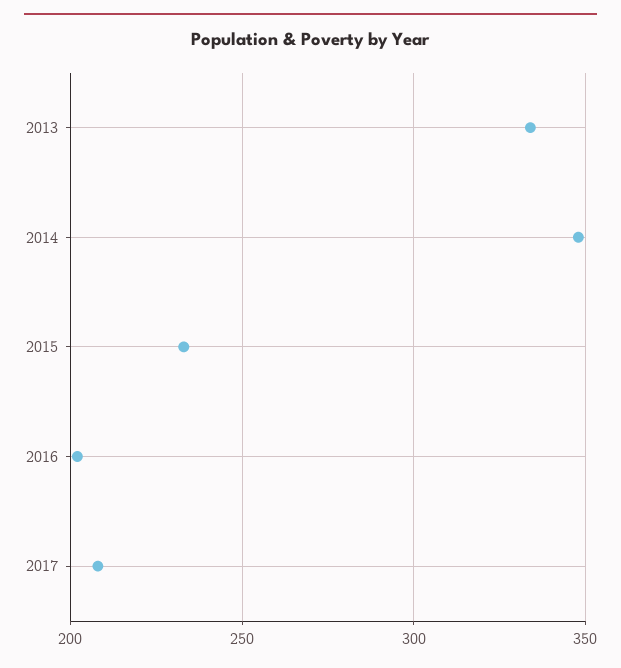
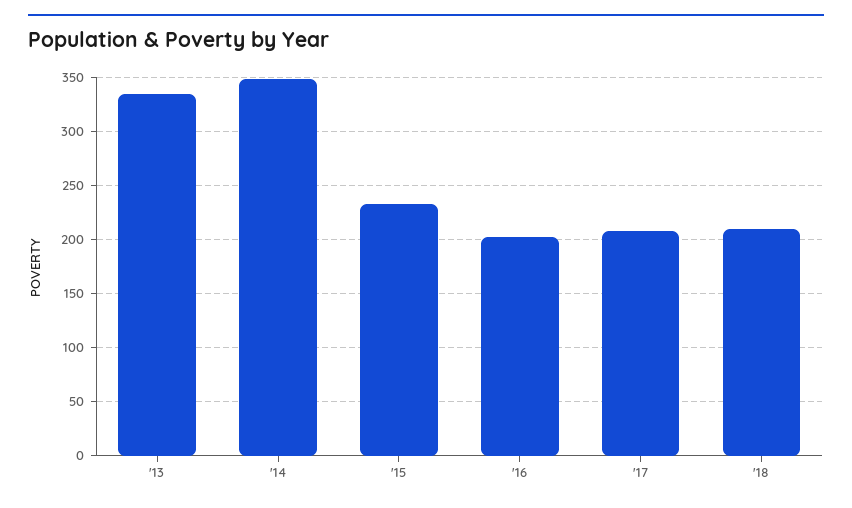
'18: none -> 210

